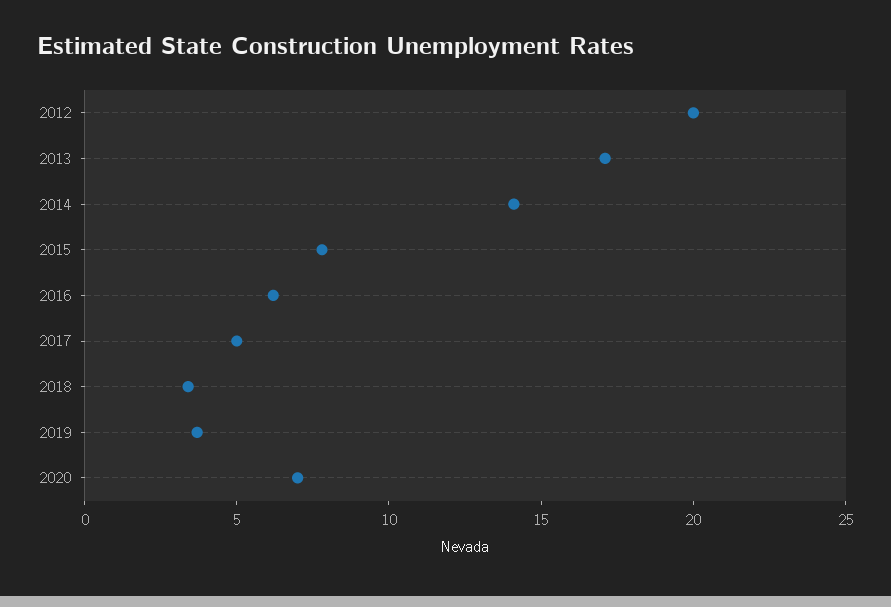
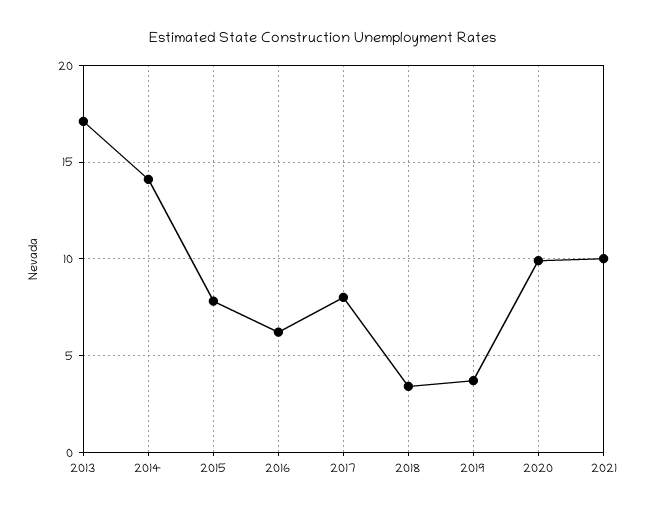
2012: 20 -> none
2017: 5 -> 8
2020: 7 -> 10
2021: none -> 10

